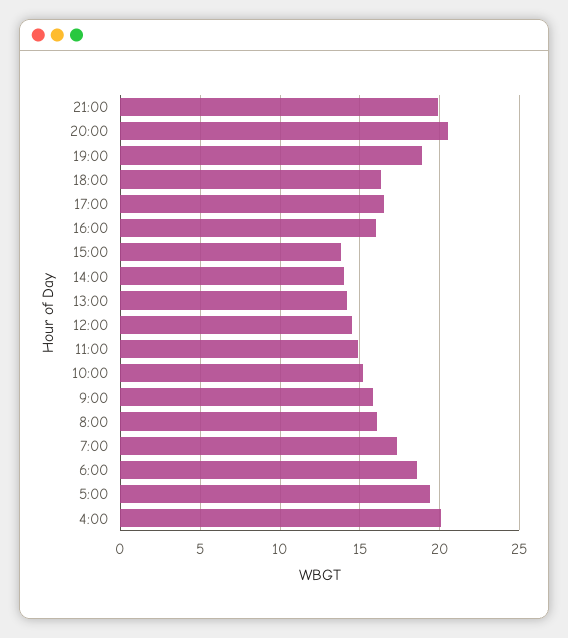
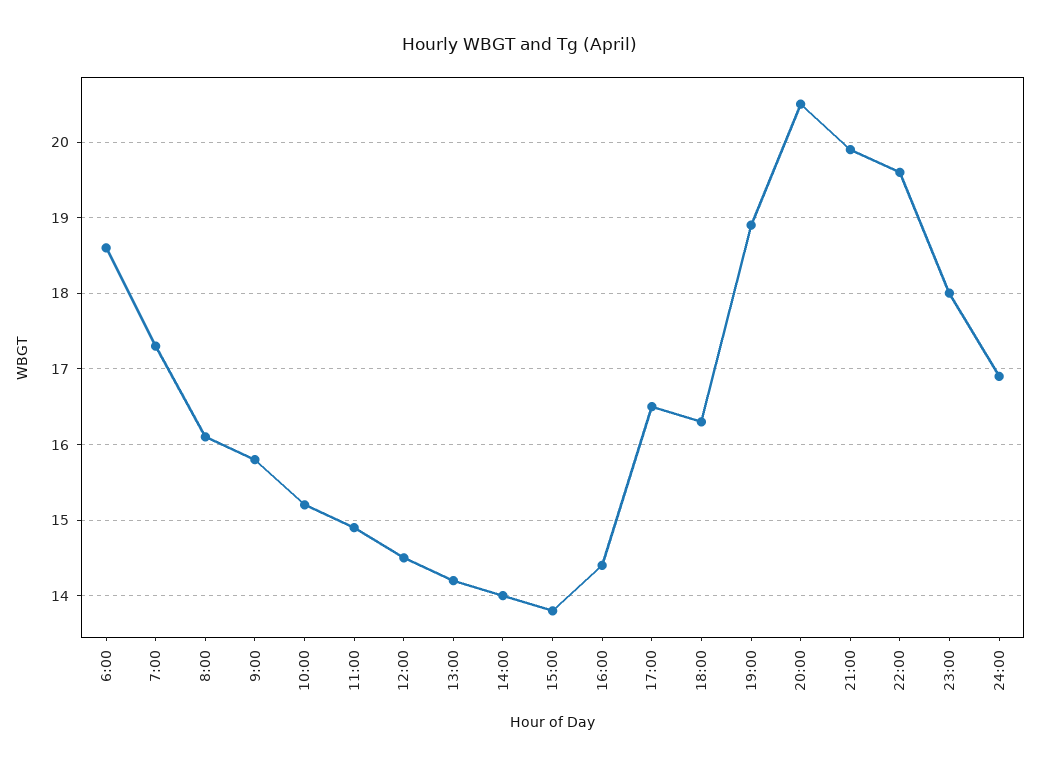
16:00: 16 -> 14.4
5:00: 19.5 -> none
4:00: 20 -> none
22:00: none -> 19.6
23:00: none -> 18
24:00: none -> 16.9

